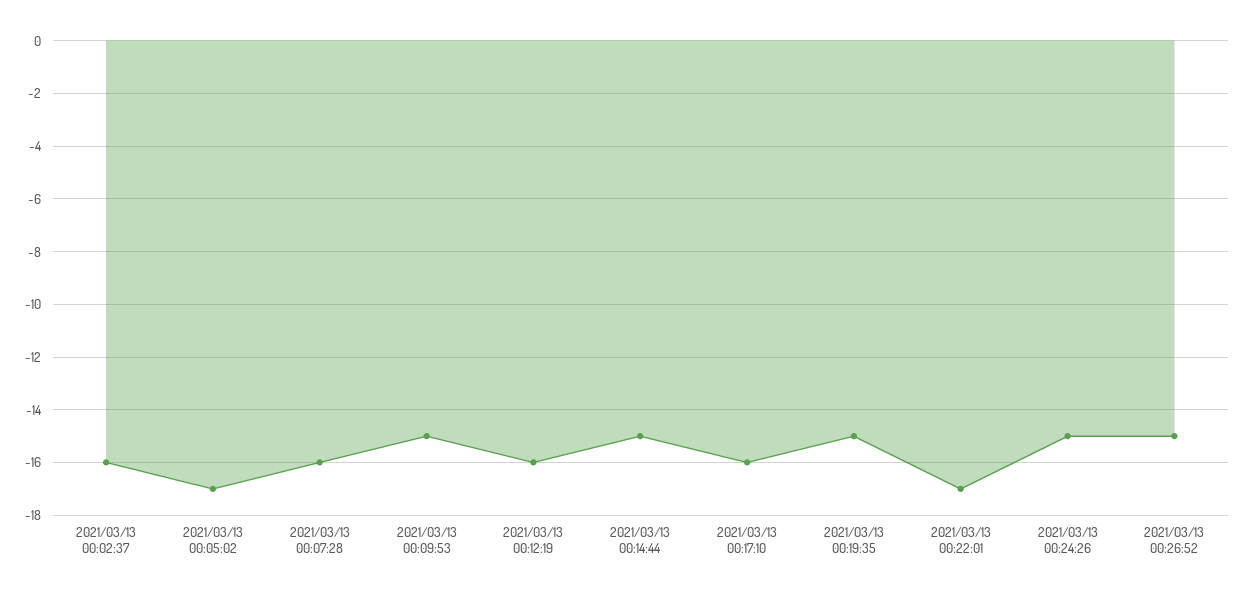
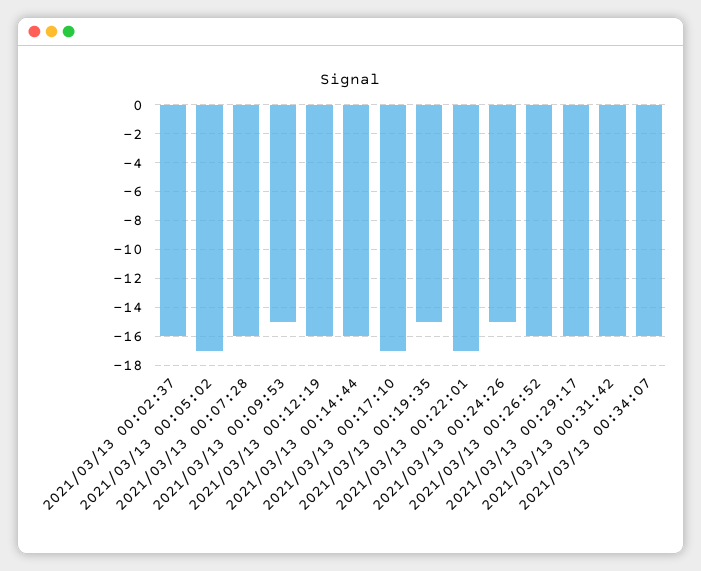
2021/03/13 00:14:44: -15 -> -16
2021/03/13 00:17:10: -16 -> -17
2021/03/13 00:26:52: -15 -> -16
2021/03/13 00:29:17: none -> -16
2021/03/13 00:31:42: none -> -16
2021/03/13 00:34:07: none -> -16

